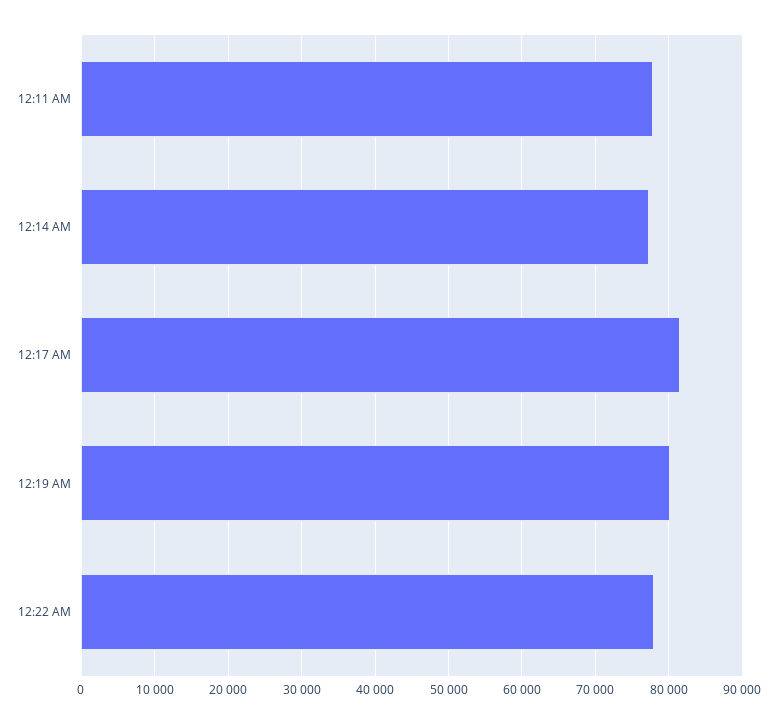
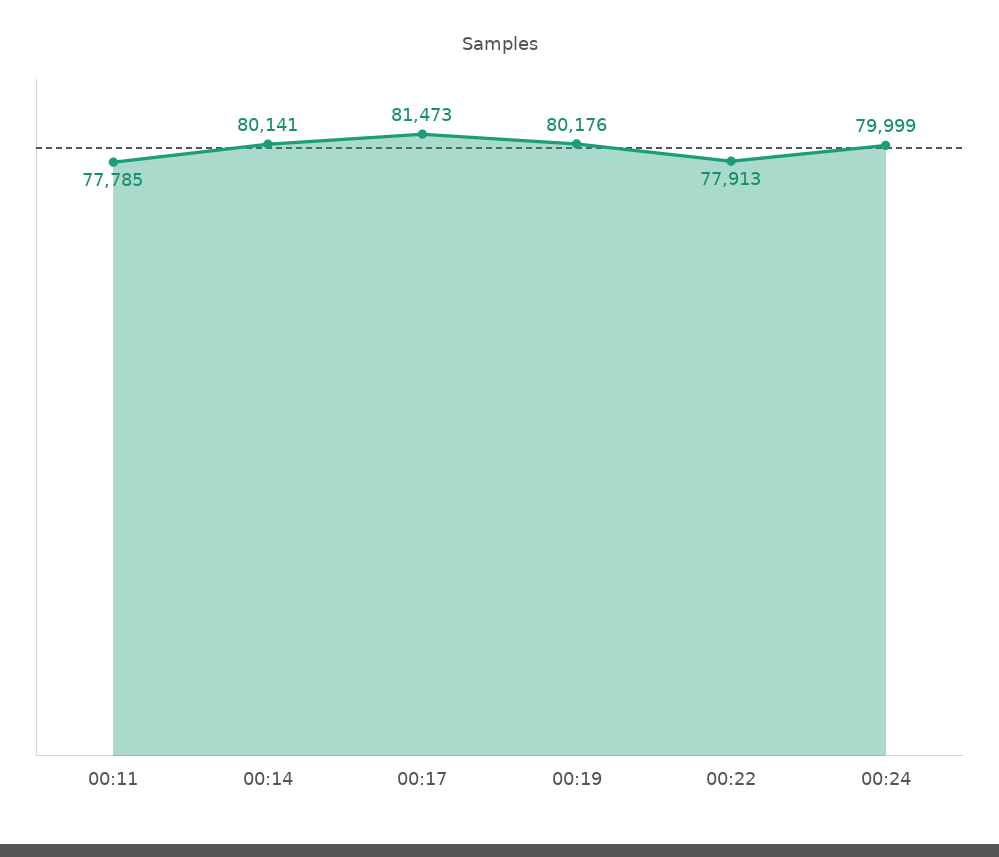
12:14 AM: 77000 -> 80141
00:24: none -> 79999

